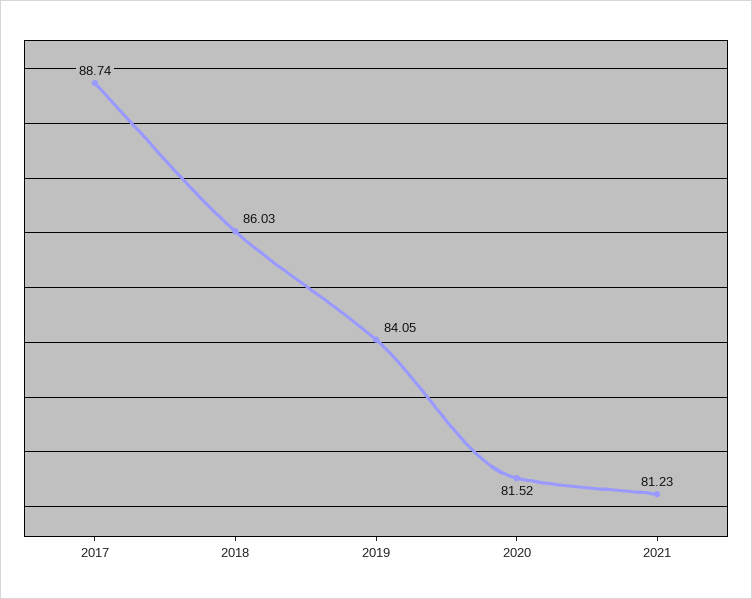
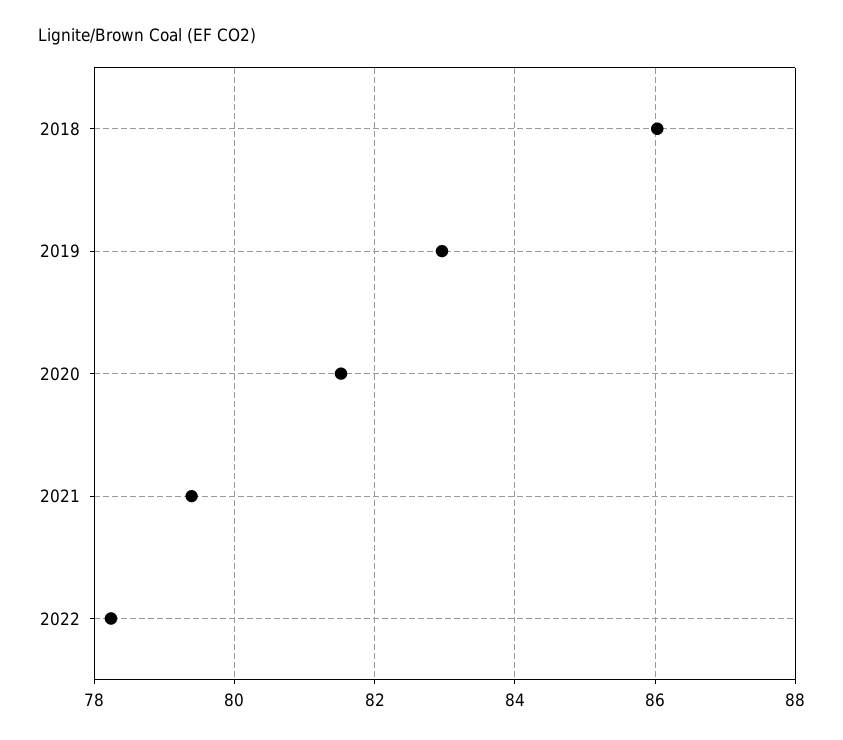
2017: 88.74 -> none
2019: 84.05 -> 83
2021: 81.23 -> 79.4
2022: none -> 78.2

